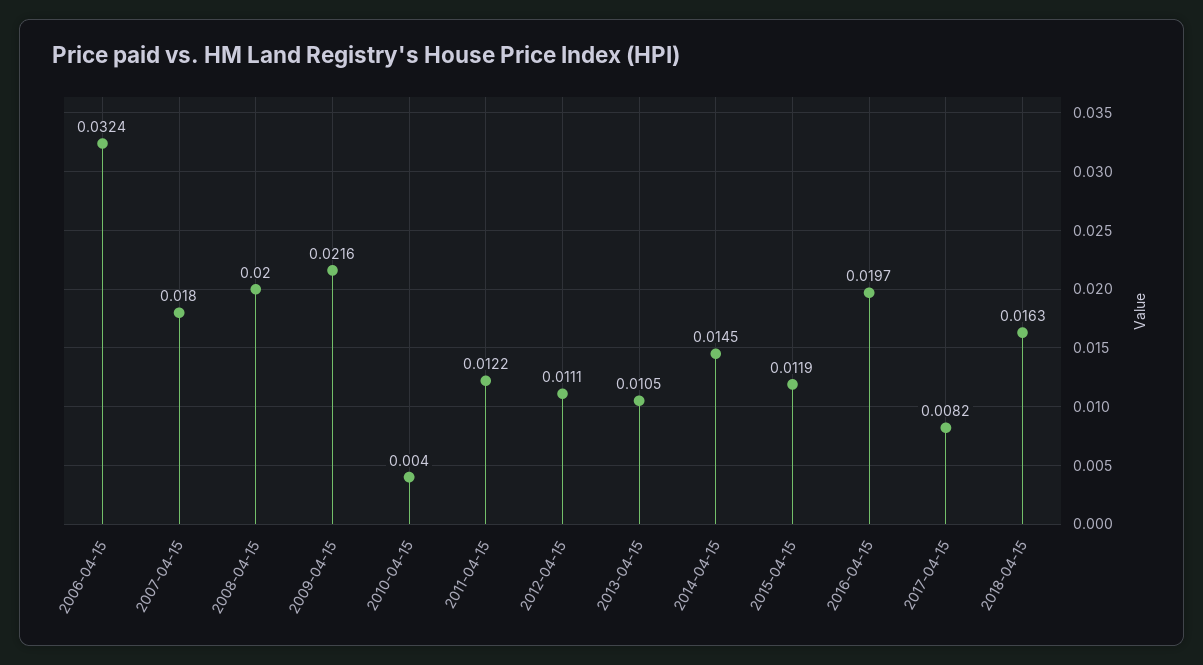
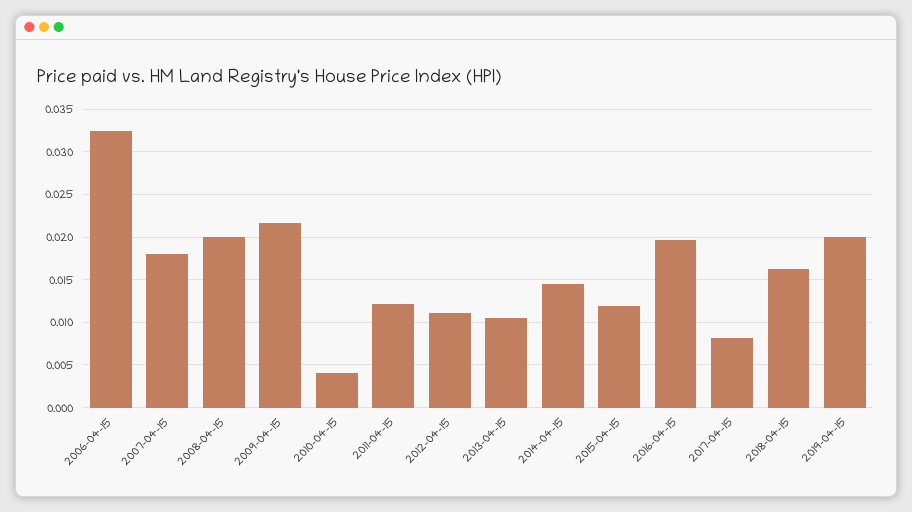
2019-04-15: none -> 0.02

